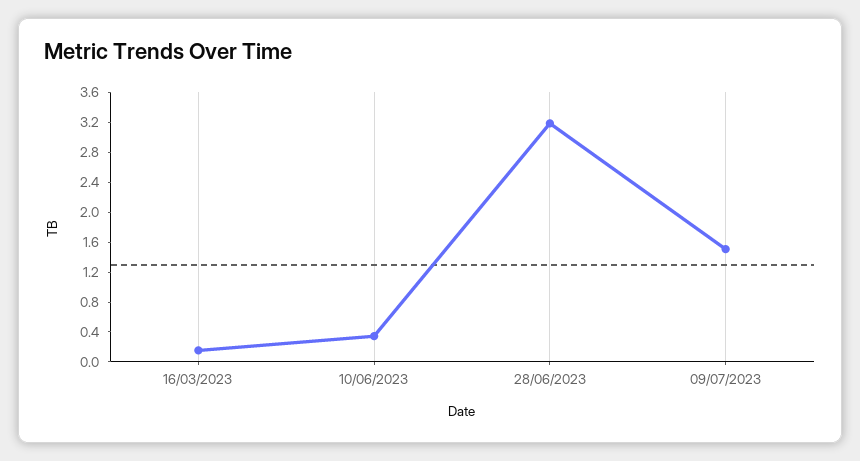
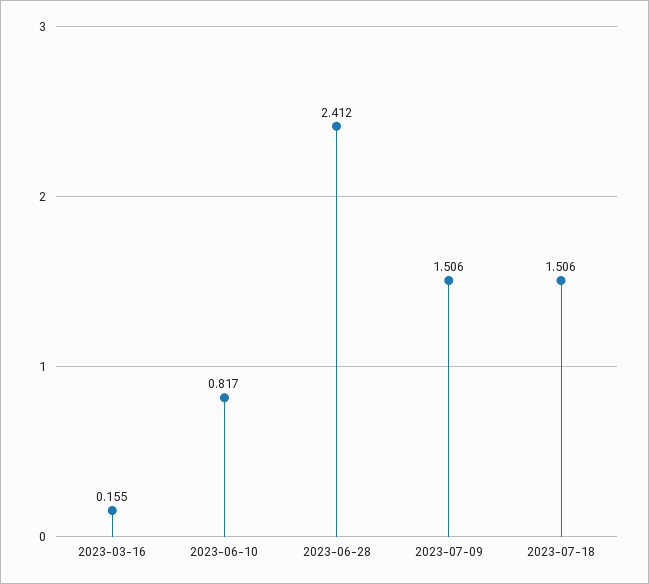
10/06/2023: 0.4 -> 0.817
28/06/2023: 3.2 -> 2.412
2023-07-18: none -> 1.506

